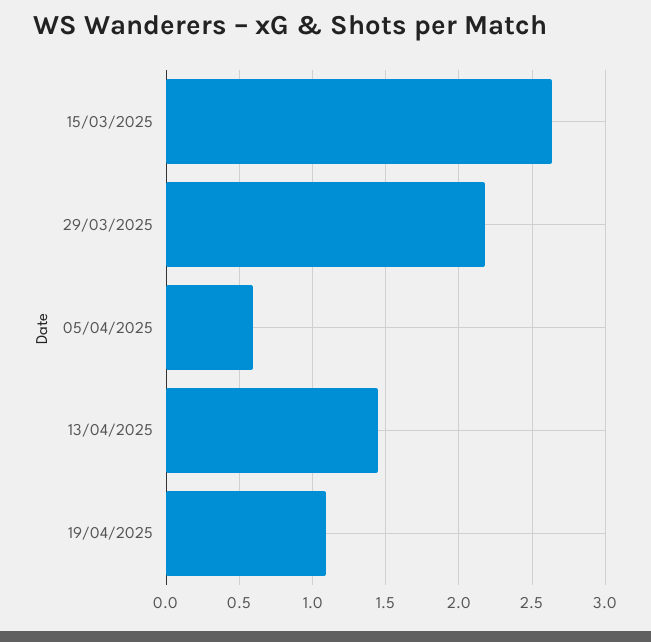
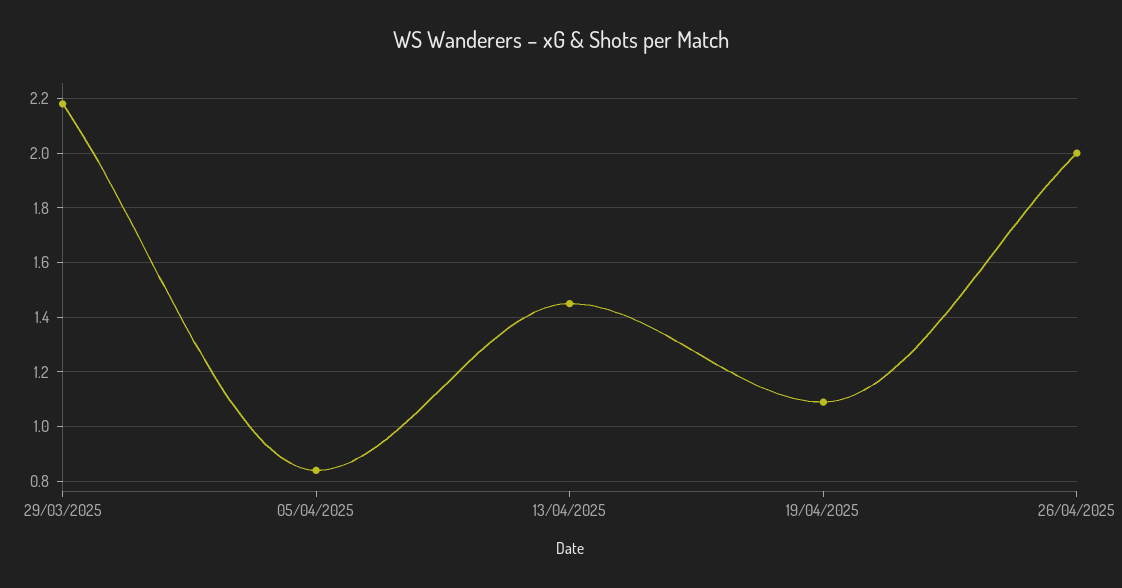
15/03/2025: 2.65 -> none
05/04/2025: 0.6 -> 0.85
26/04/2025: none -> 2

